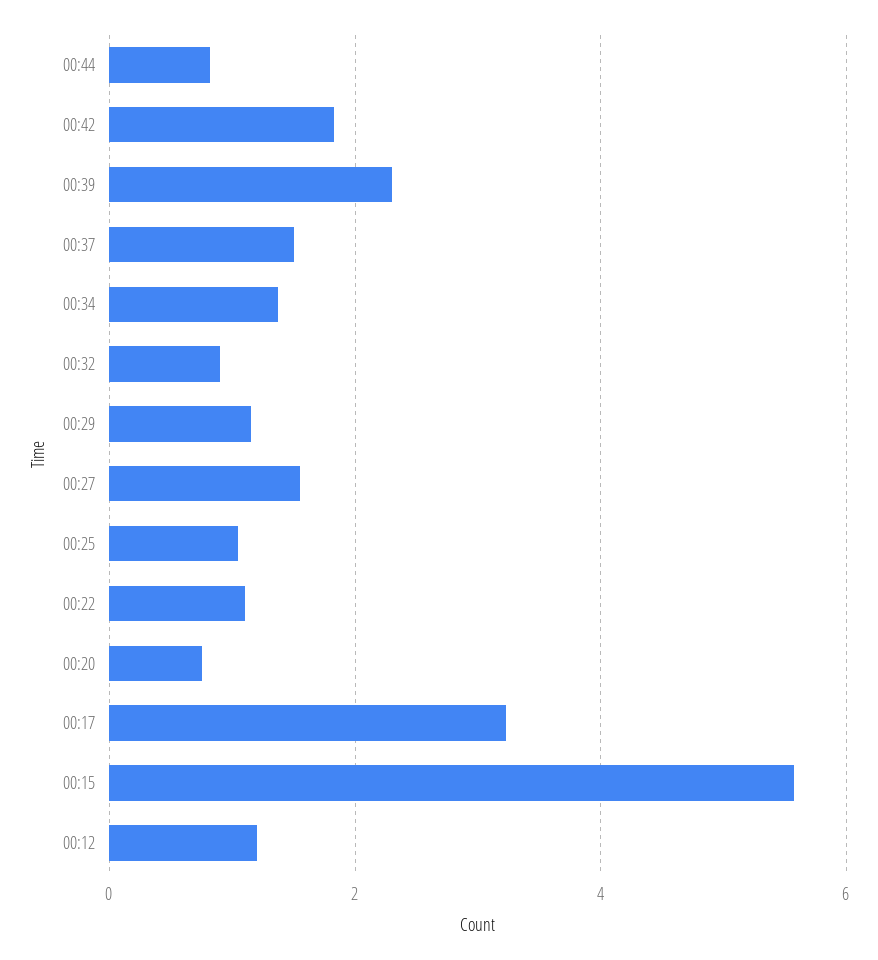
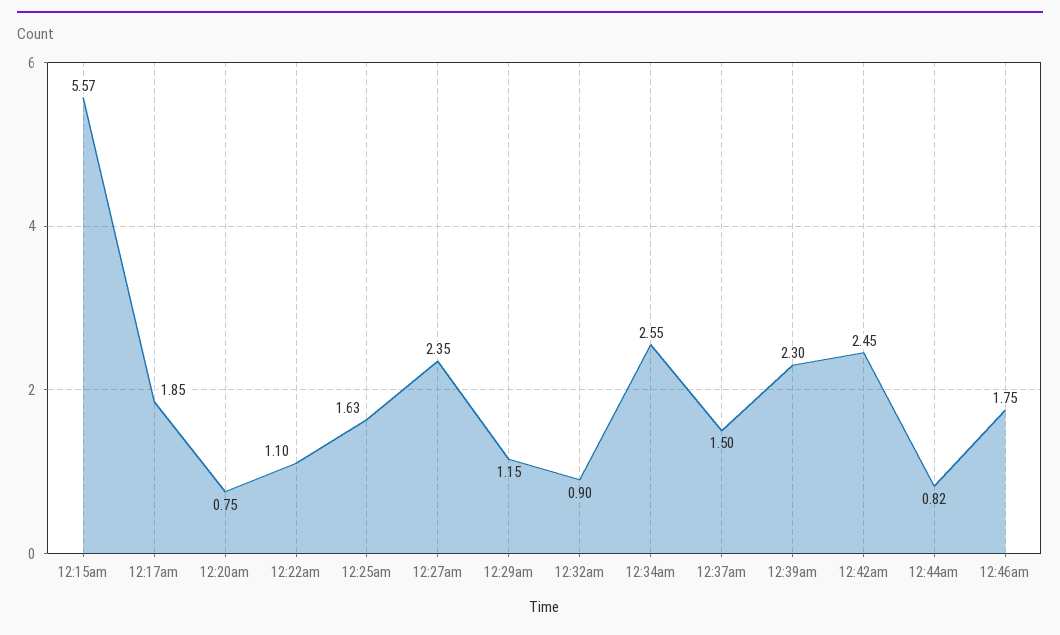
00:42: 1.8 -> 2.45
00:34: 1.4 -> 2.55
00:27: 1.6 -> 2.35
00:25: 1 -> 1.63
00:17: 3.2 -> 1.85
00:12: 1.2 -> none
12:46am: none -> 1.75

